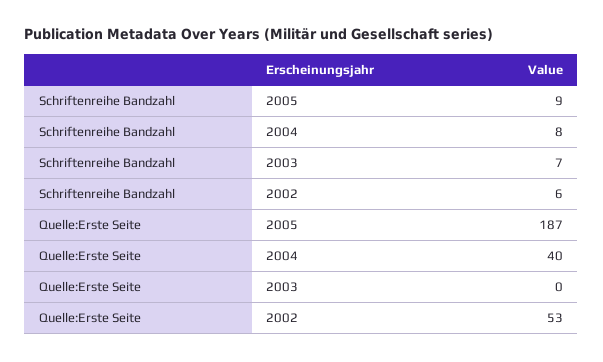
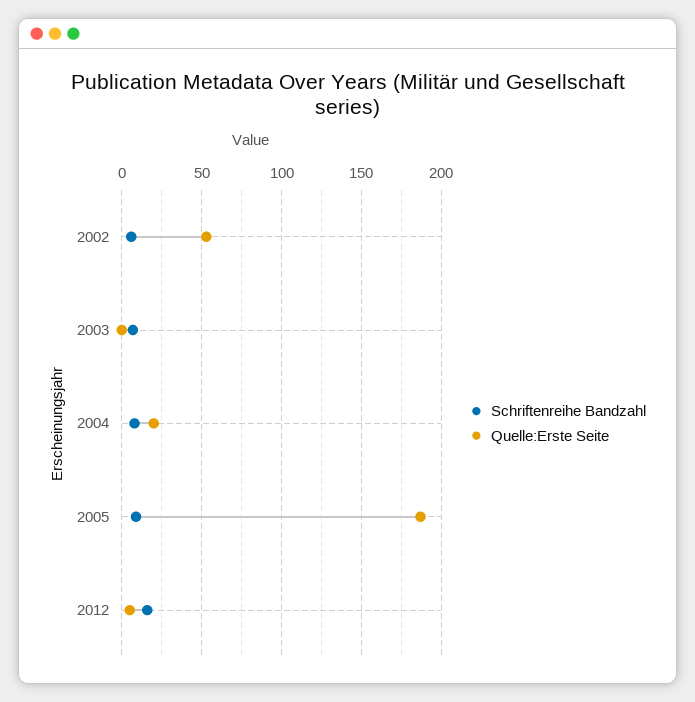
Quelle:Erste Seite, 2004: 40 -> 20
Schriftenreihe Bandzahl, 2012: none -> 15
Quelle:Erste Seite, 2012: none -> 5

